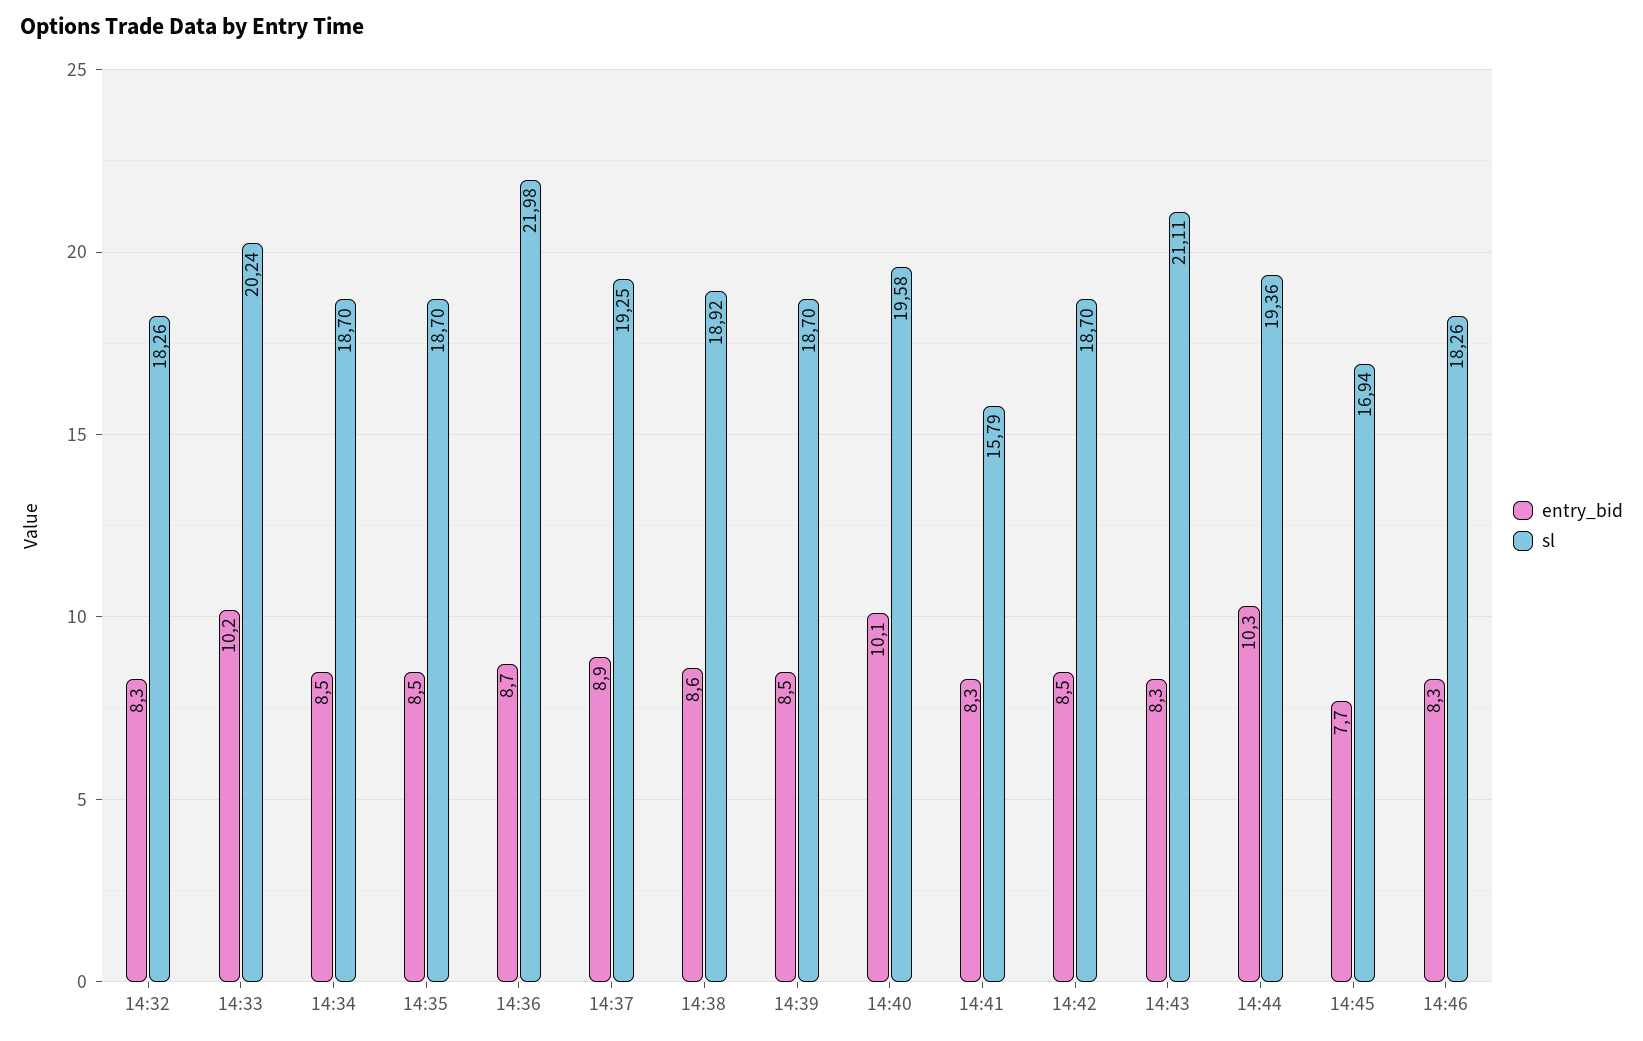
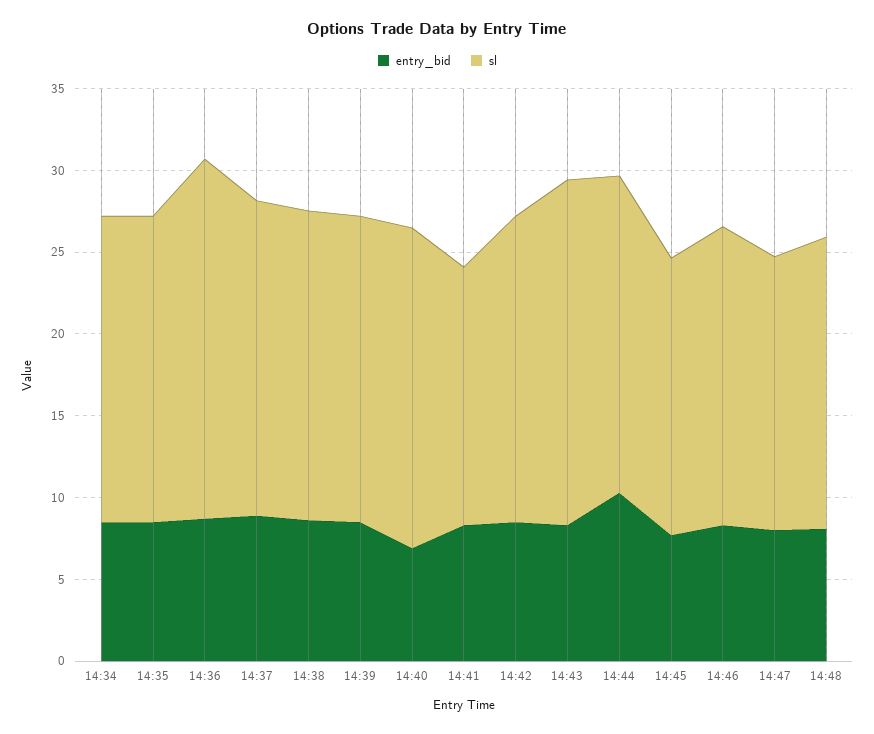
entry_bid, 14:32: 8.3 -> none
sl, 14:32: 18.26 -> none
entry_bid, 14:33: 10.2 -> none
sl, 14:33: 20.24 -> none
entry_bid, 14:40: 10.1 -> 7
entry_bid, 14:47: none -> 8
sl, 14:47: none -> 17
entry_bid, 14:48: none -> 8
sl, 14:48: none -> 18

